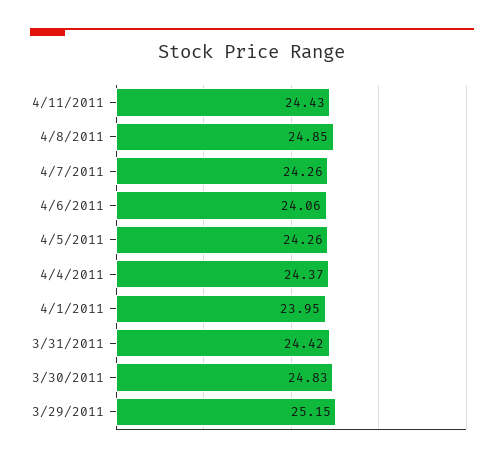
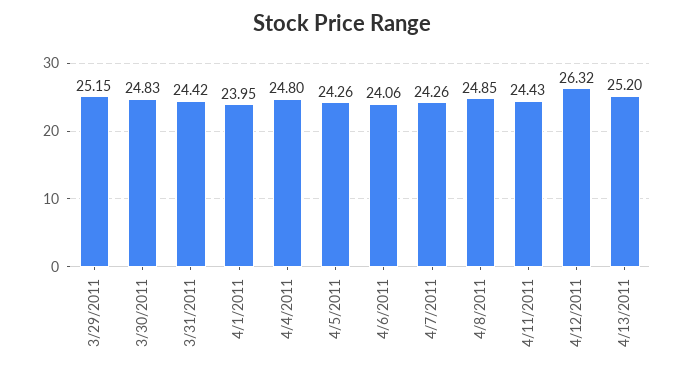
4/4/2011: 24.37 -> 24.8
4/12/2011: none -> 26.32
4/13/2011: none -> 25.2

